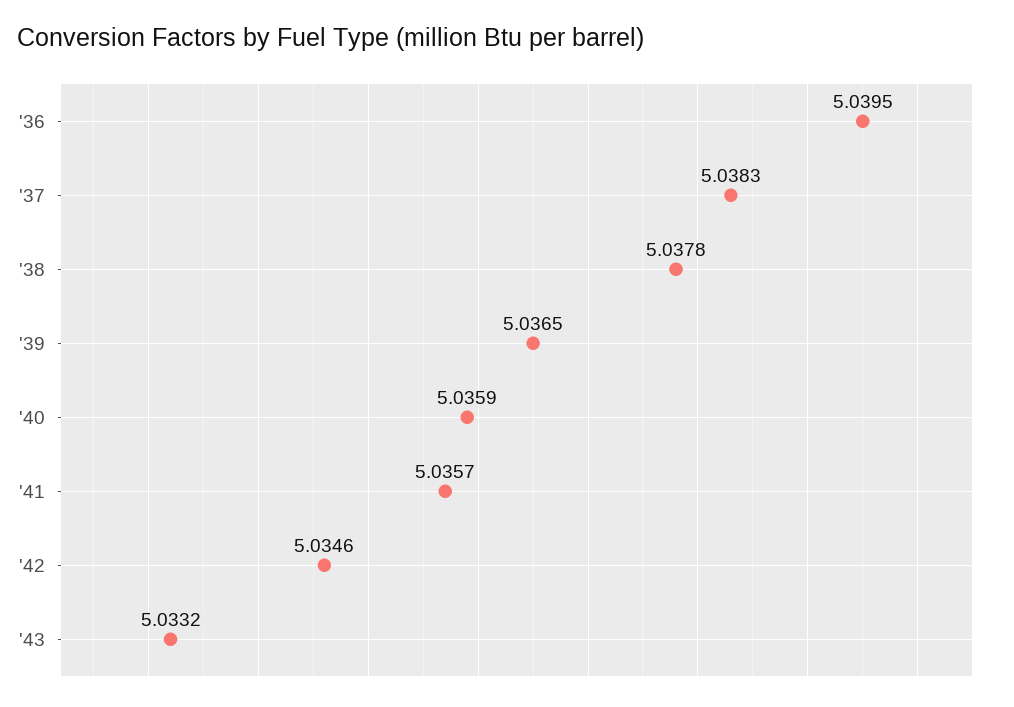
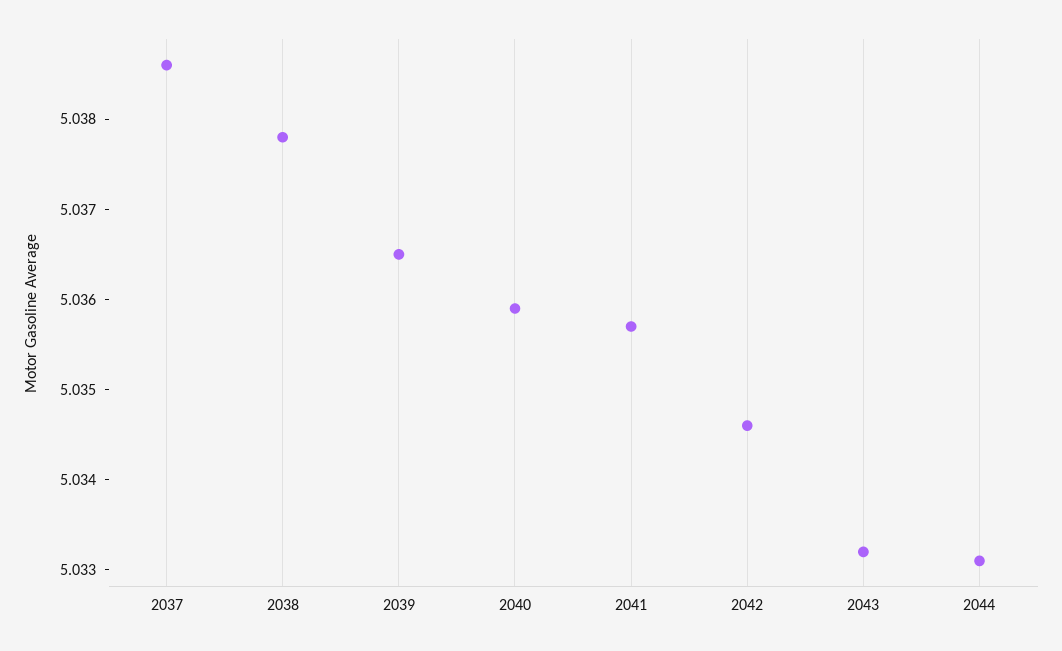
'36: 5.0395 -> none
'37: 5.0383 -> 5.0386
2044: none -> 5.0331

